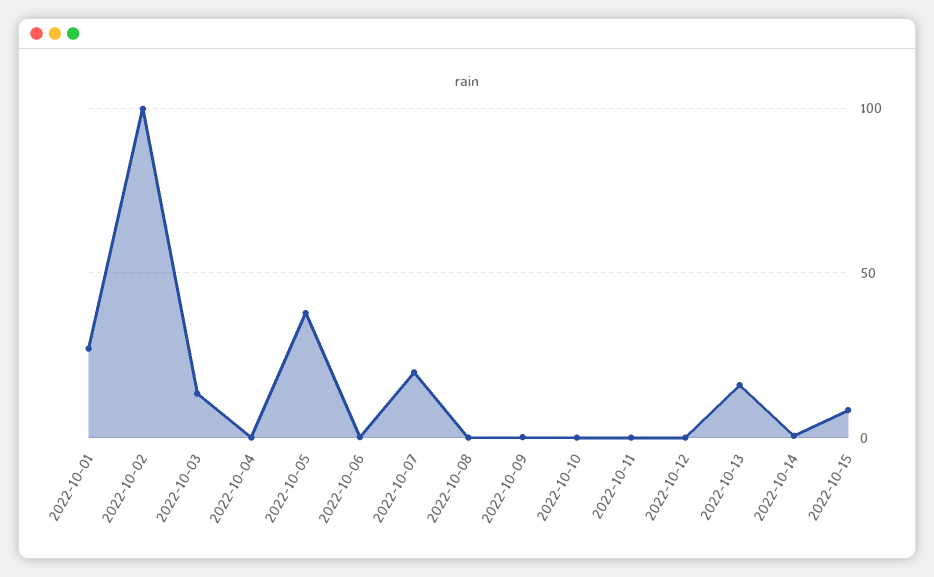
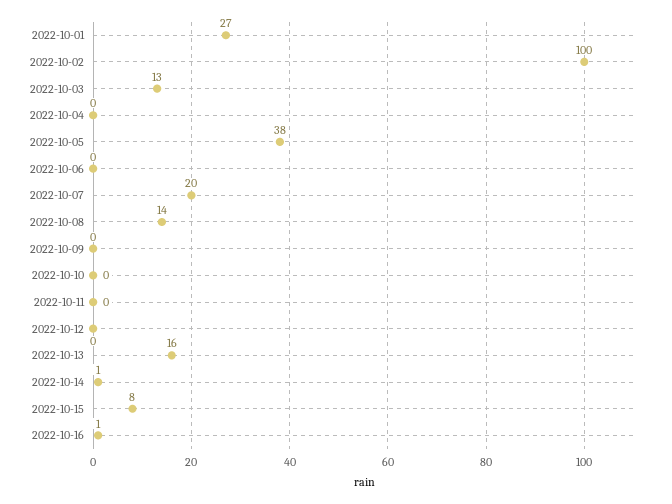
2022-10-08: 0 -> 14
2022-10-16: none -> 1

